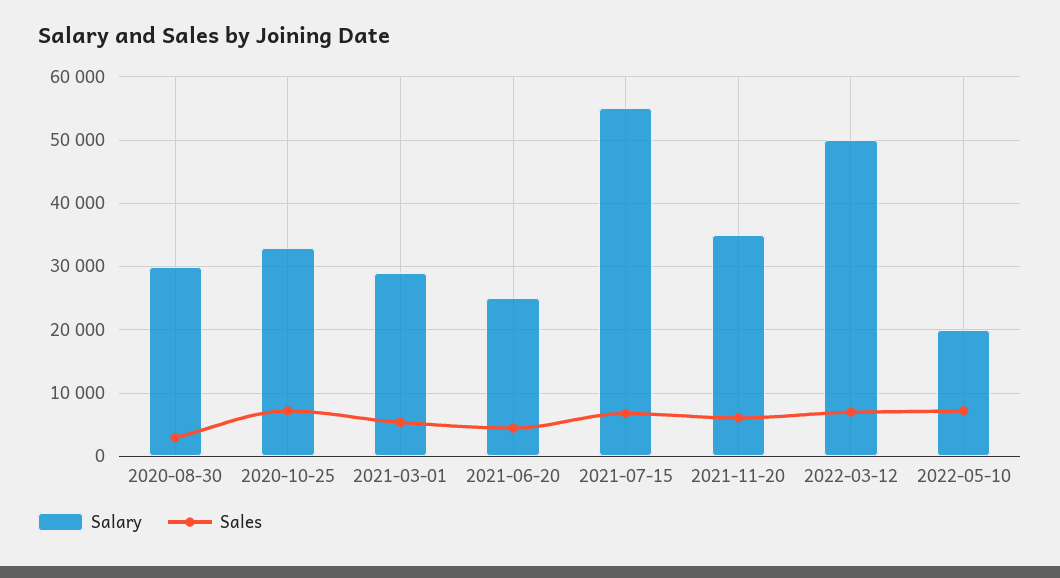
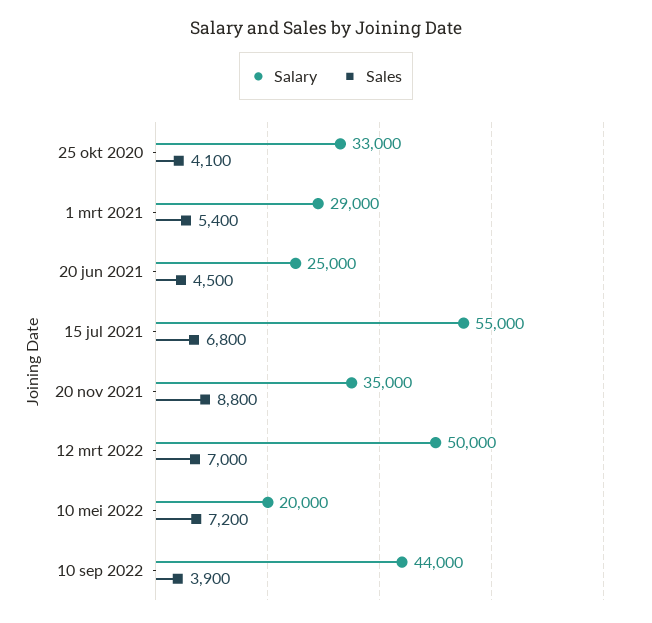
Salary, 2020-08-30: 30000 -> none
Sales, 2020-08-30: 3000 -> none
Sales, 2020-10-25: 7000 -> 4100
Sales, 2021-11-20: 6000 -> 8800
Salary, 10 sep 2022: none -> 44000
Sales, 10 sep 2022: none -> 3900

